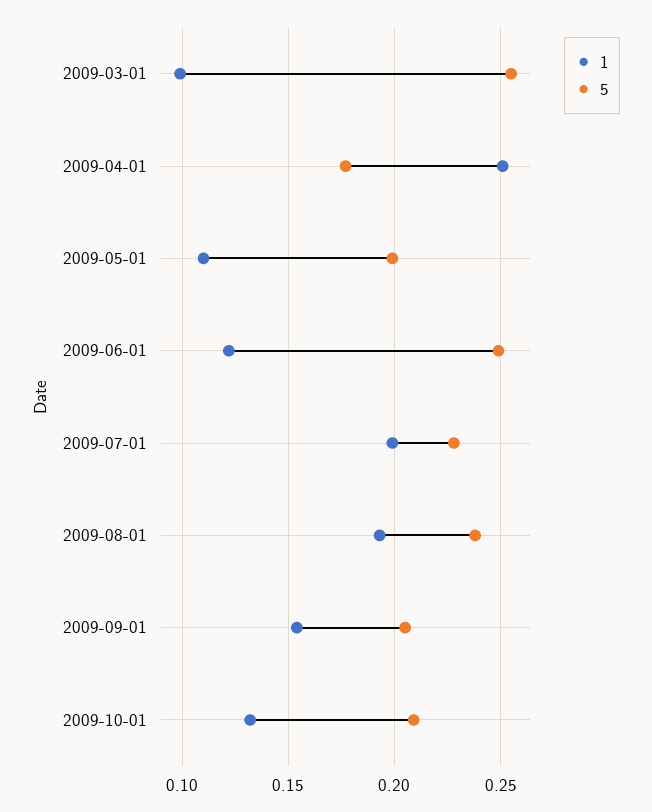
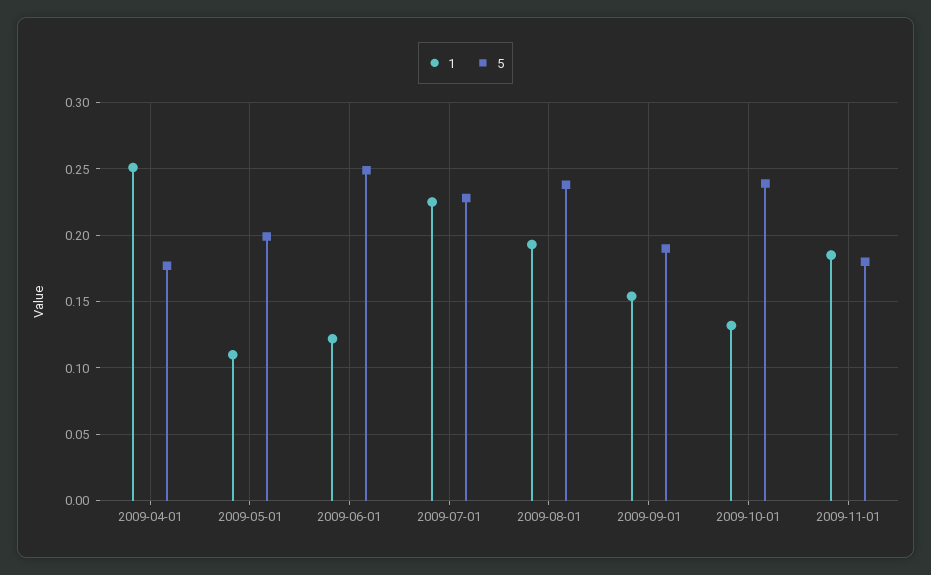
1, 2009-03-01: 0.1 -> none
5, 2009-03-01: 0.255 -> none
1, 2009-07-01: 0.2 -> 0.225
5, 2009-09-01: 0.205 -> 0.19
5, 2009-10-01: 0.21 -> 0.24
1, 2009-11-01: none -> 0.185
5, 2009-11-01: none -> 0.18

